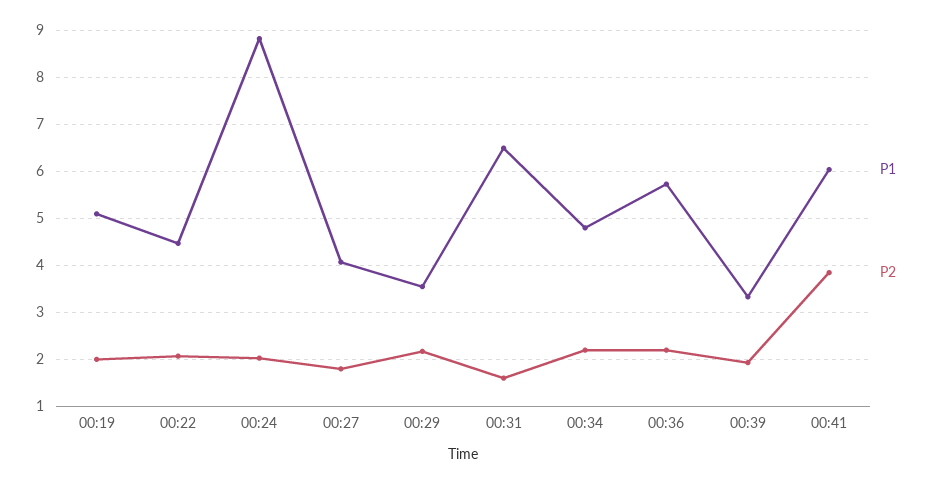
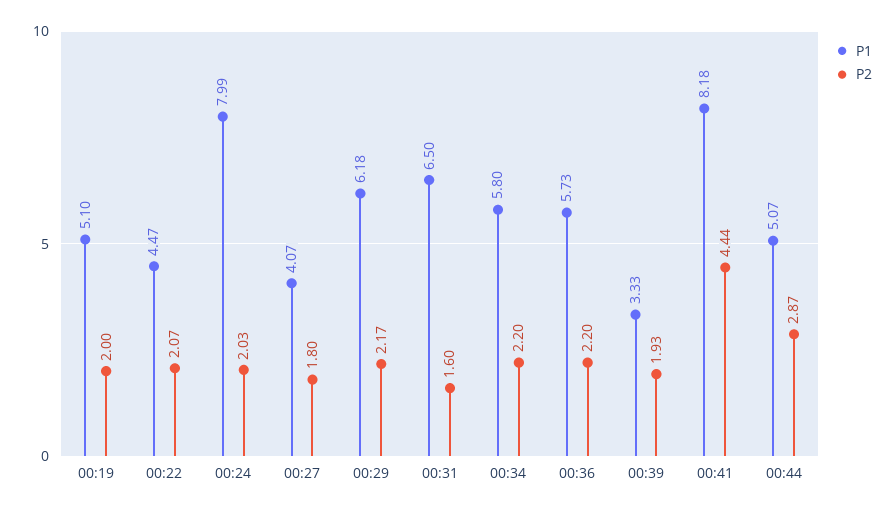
P1, 00:24: 8.8 -> 7.99
P1, 00:29: 3.6 -> 6.18
P1, 00:34: 4.8 -> 5.8
P1, 00:41: 6 -> 8.18
P2, 00:41: 3.8 -> 4.44
P1, 00:44: none -> 5.07
P2, 00:44: none -> 2.87

